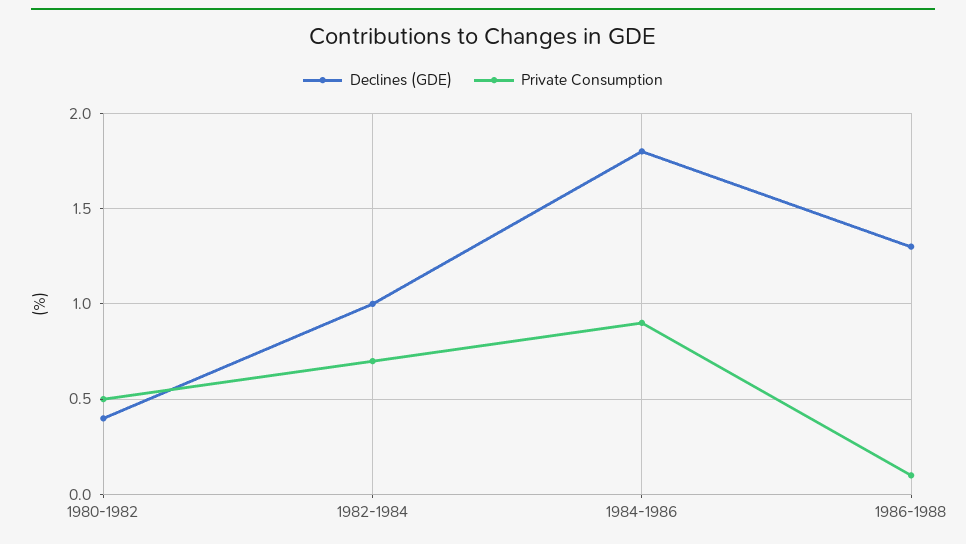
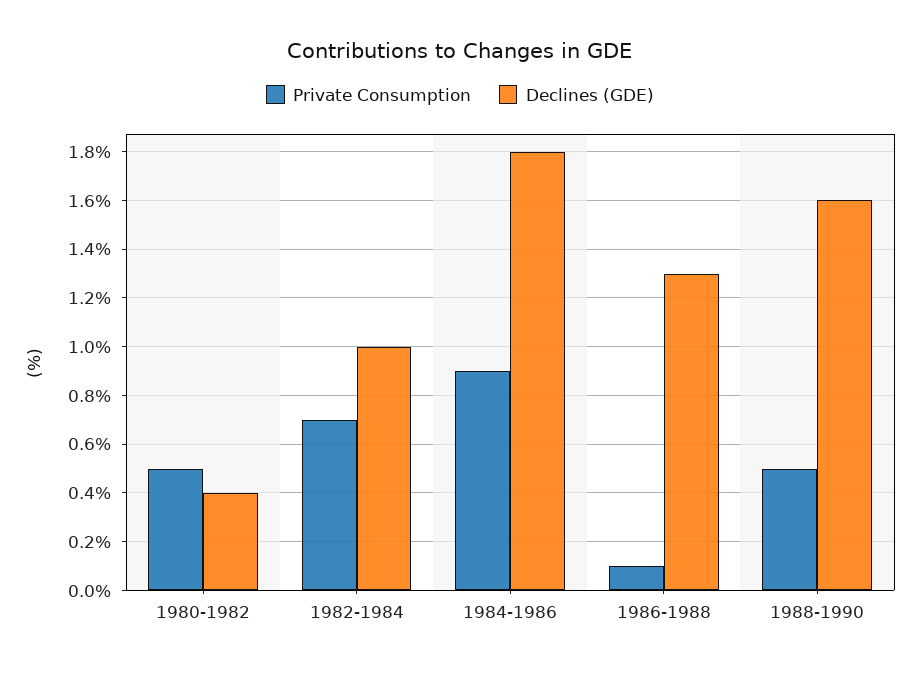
Private Consumption, 1988-1990: none -> 0.5
Declines (GDE), 1988-1990: none -> 1.6

